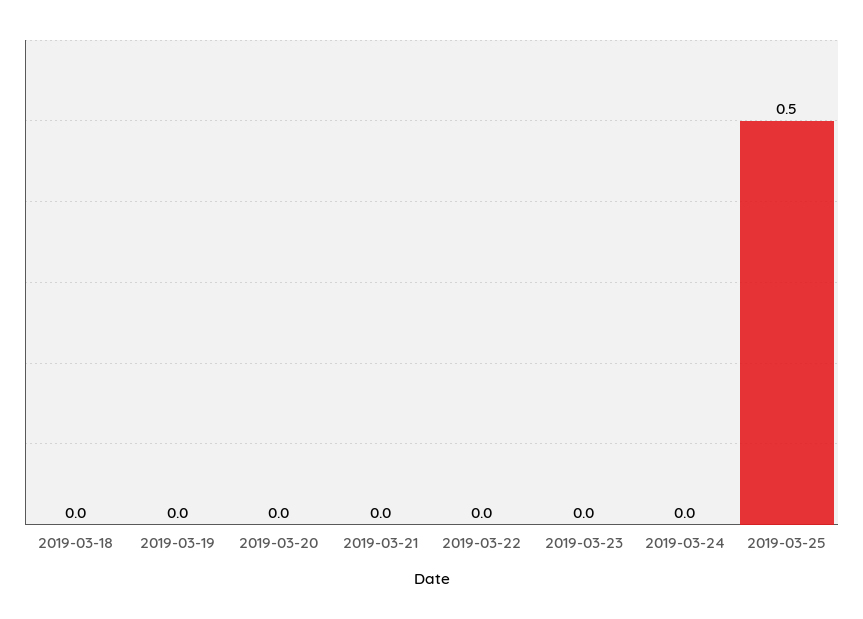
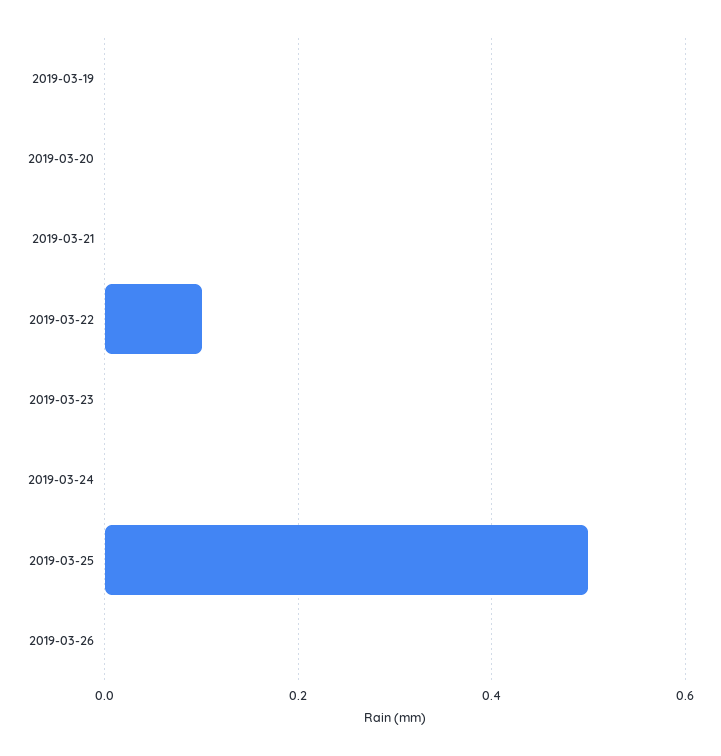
2019-03-18: 0 -> none
2019-03-22: 0 -> 0.1
2019-03-26: none -> 0

